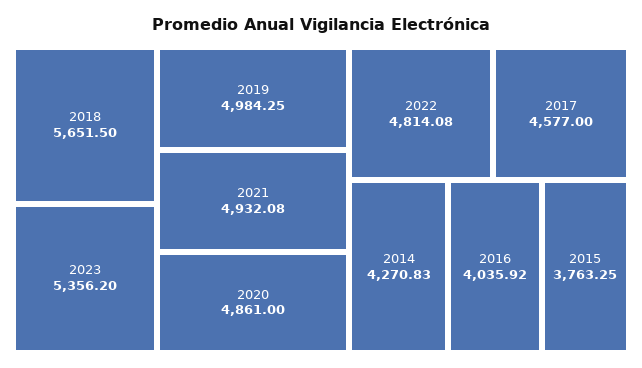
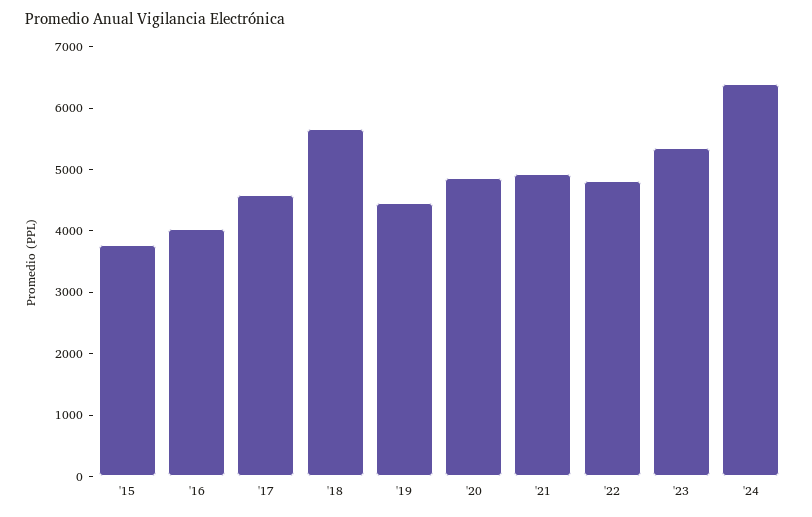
2019: 4984.25 -> 4400
2014: 4270.83 -> none
'24: none -> 6400

